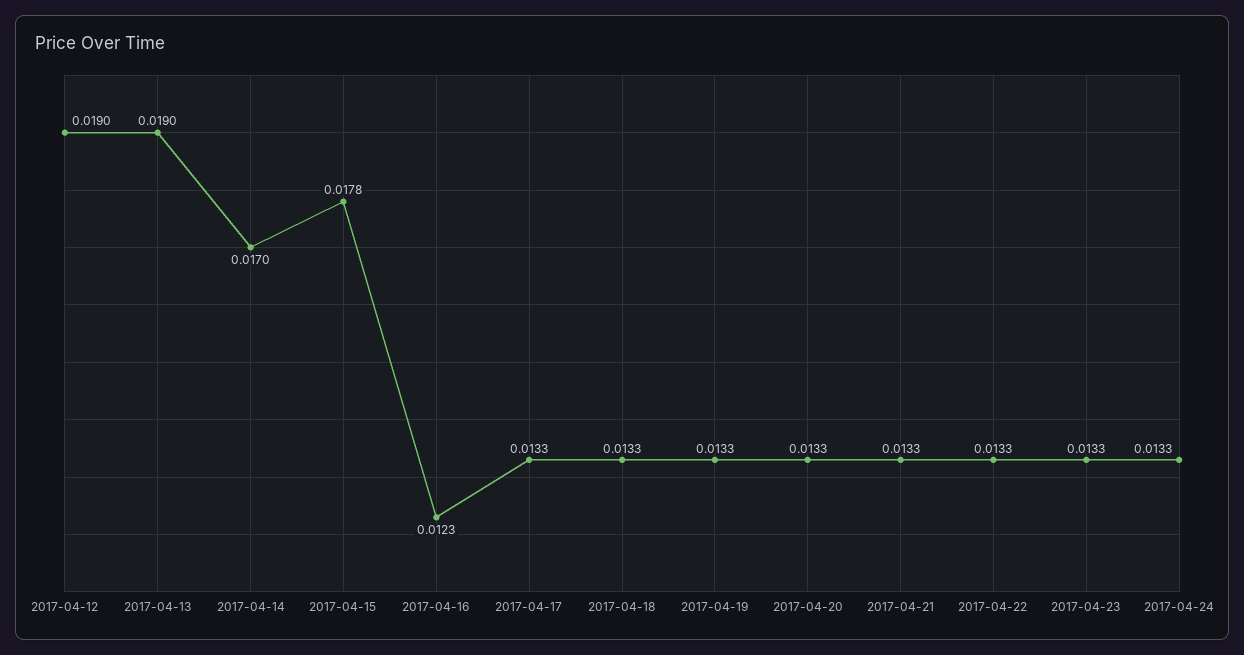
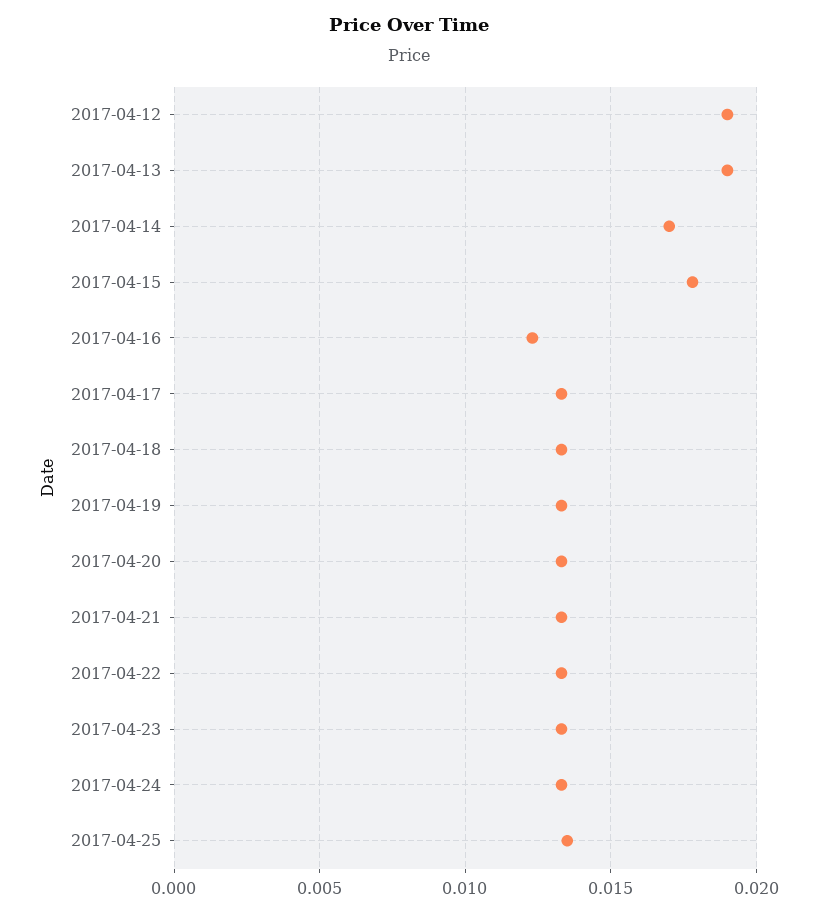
2017-04-25: none -> 0.0135

